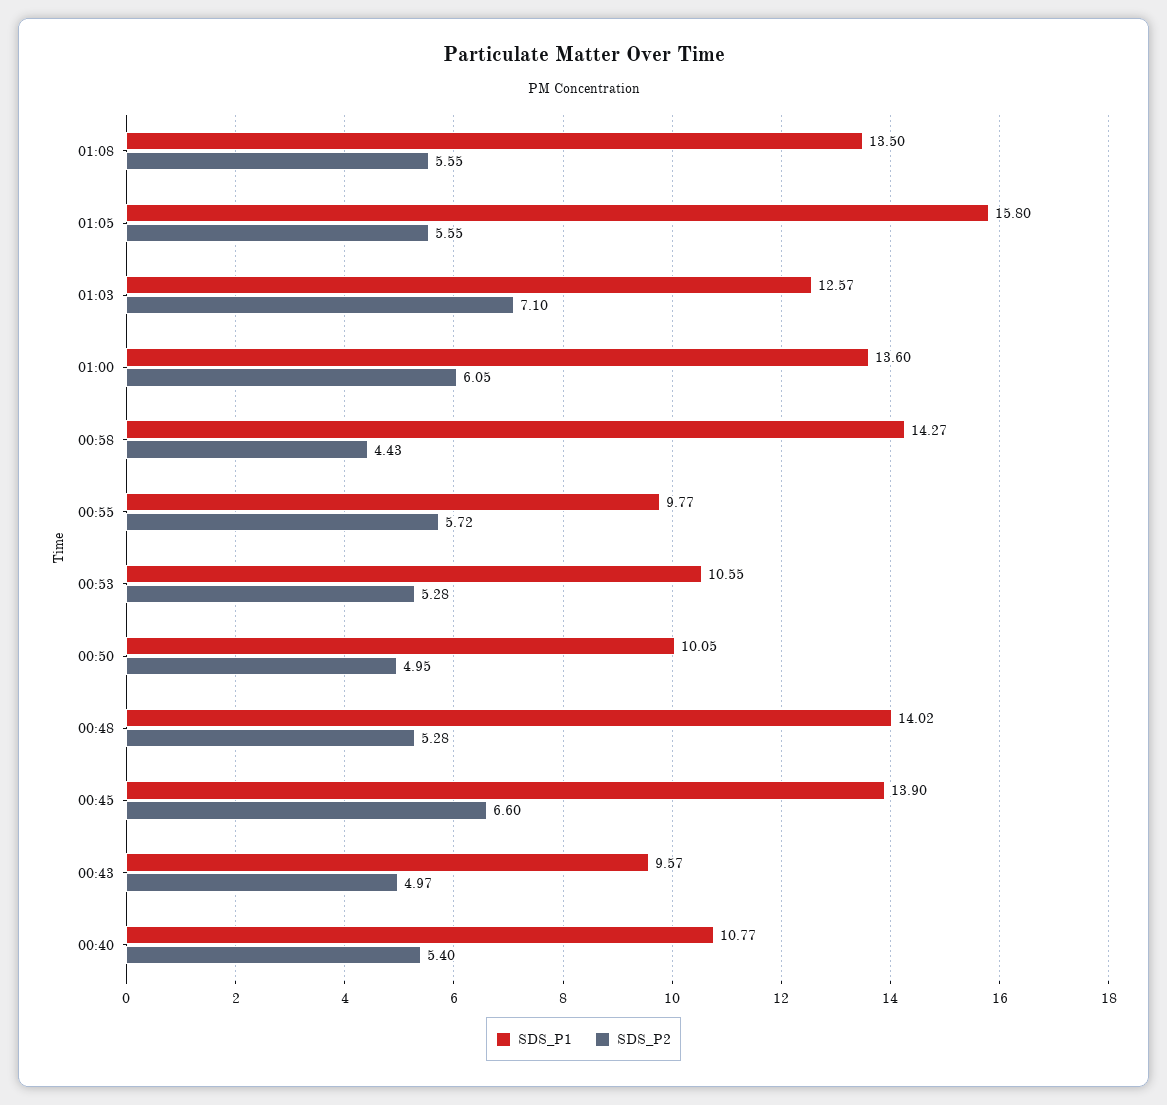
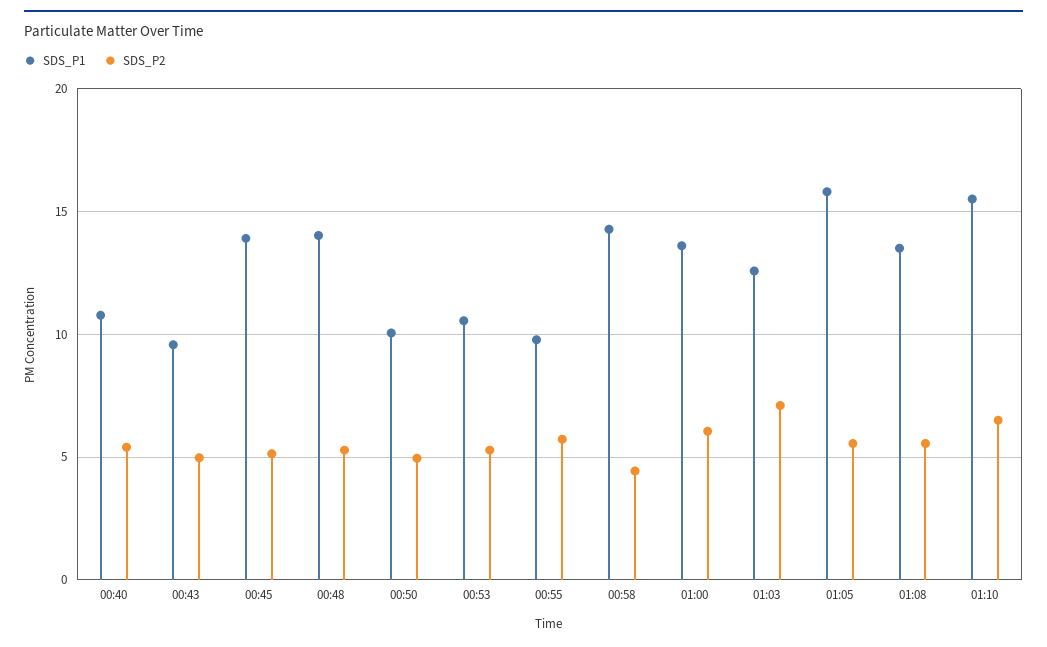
SDS_P2, 00:45: 6.6 -> 5
SDS_P1, 01:10: none -> 15.5
SDS_P2, 01:10: none -> 6.5

